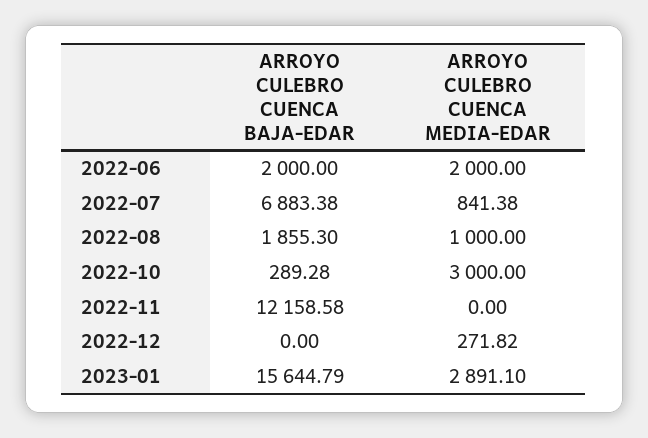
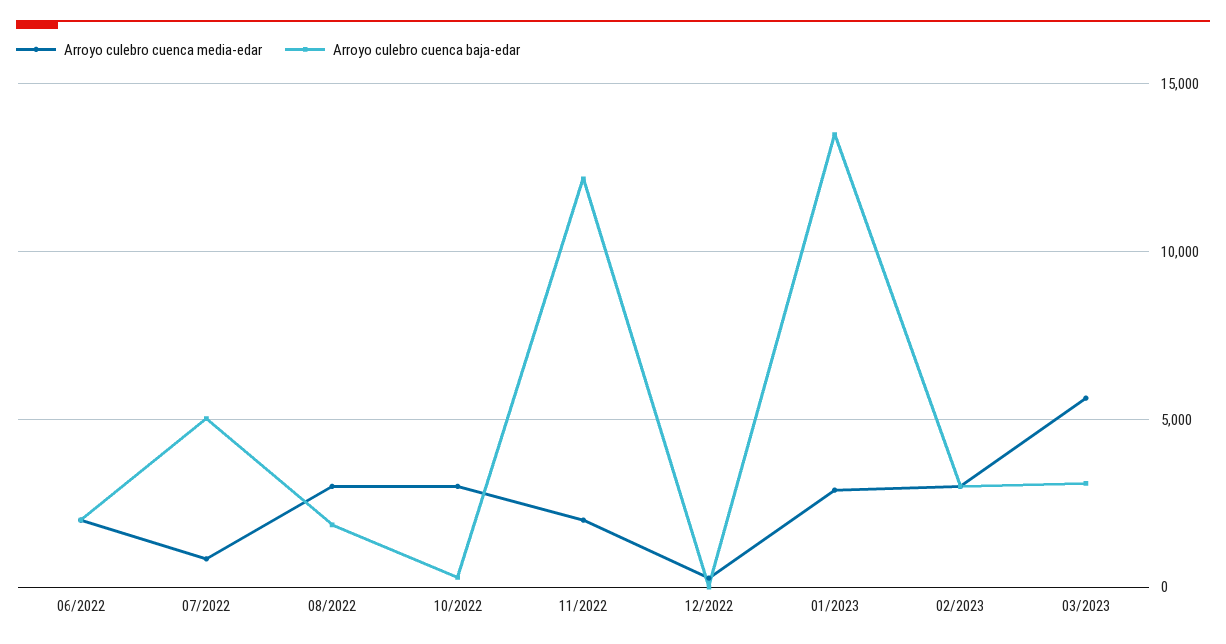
ARROYO CULEBRO CUENCA BAJA-EDAR, 2022-07: 6883.38 -> 5000
ARROYO CULEBRO CUENCA MEDIA-EDAR, 2022-08: 1000 -> 3000
ARROYO CULEBRO CUENCA MEDIA-EDAR, 2022-11: 0 -> 2000
ARROYO CULEBRO CUENCA BAJA-EDAR, 2023-01: 15644.79 -> 13500
ARROYO CULEBRO CUENCA MEDIA-EDAR, 02/2023: none -> 3000
ARROYO CULEBRO CUENCA BAJA-EDAR, 02/2023: none -> 3000
ARROYO CULEBRO CUENCA MEDIA-EDAR, 03/2023: none -> 5500
ARROYO CULEBRO CUENCA BAJA-EDAR, 03/2023: none -> 3000

